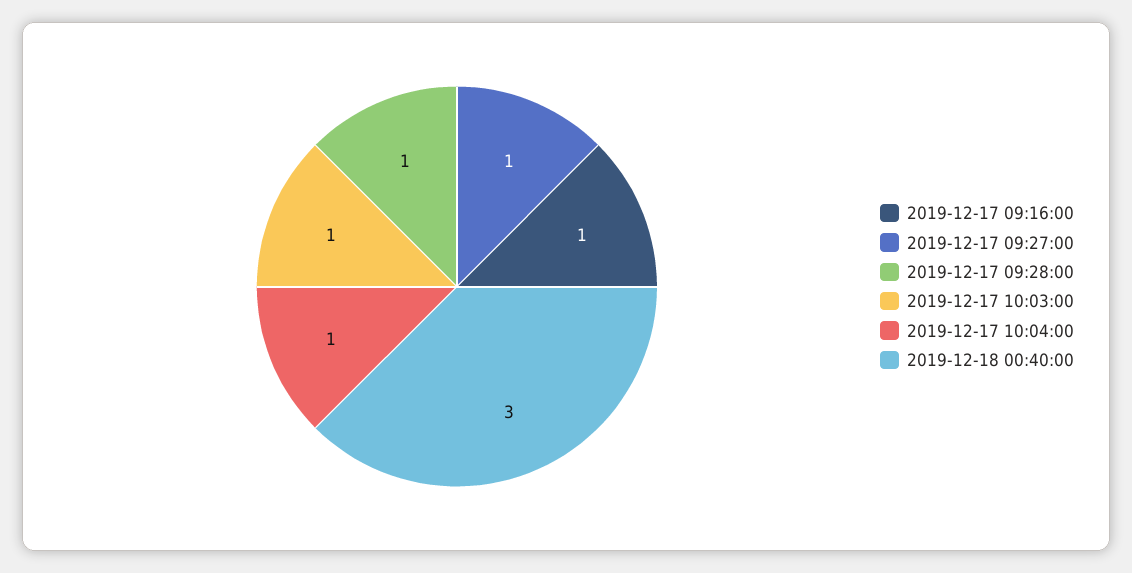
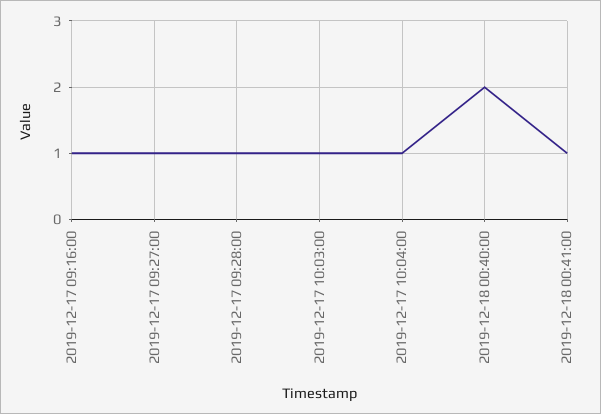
2019-12-18 00:40:00: 3 -> 2
2019-12-18 00:41:00: none -> 1

